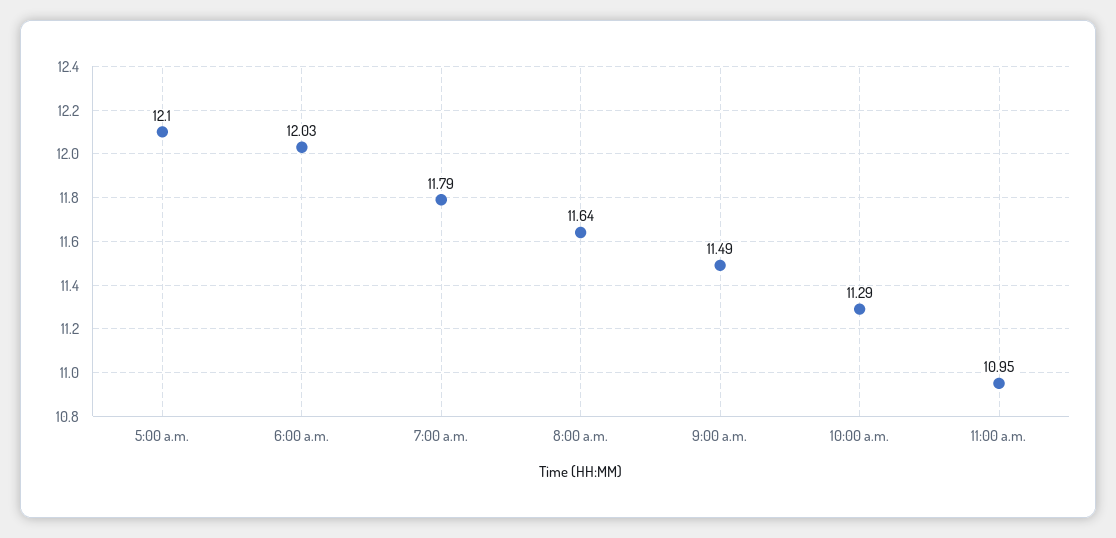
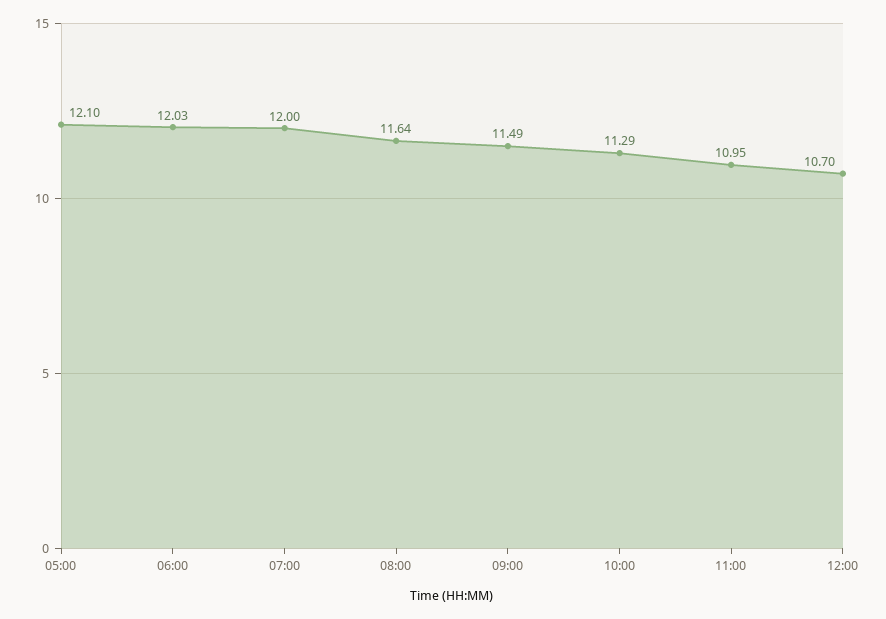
7:00 a.m.: 11.79 -> 12
12:00: none -> 10.7

